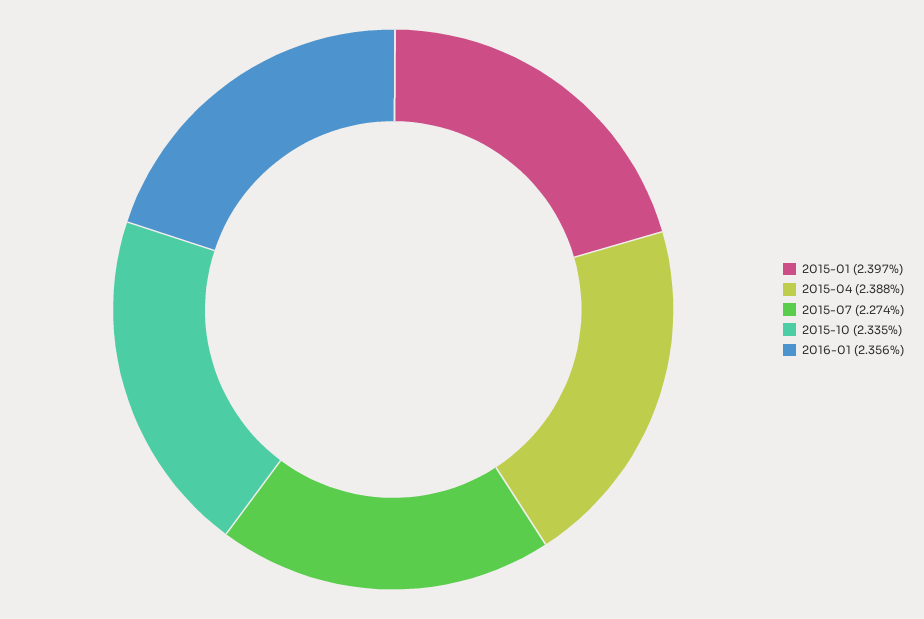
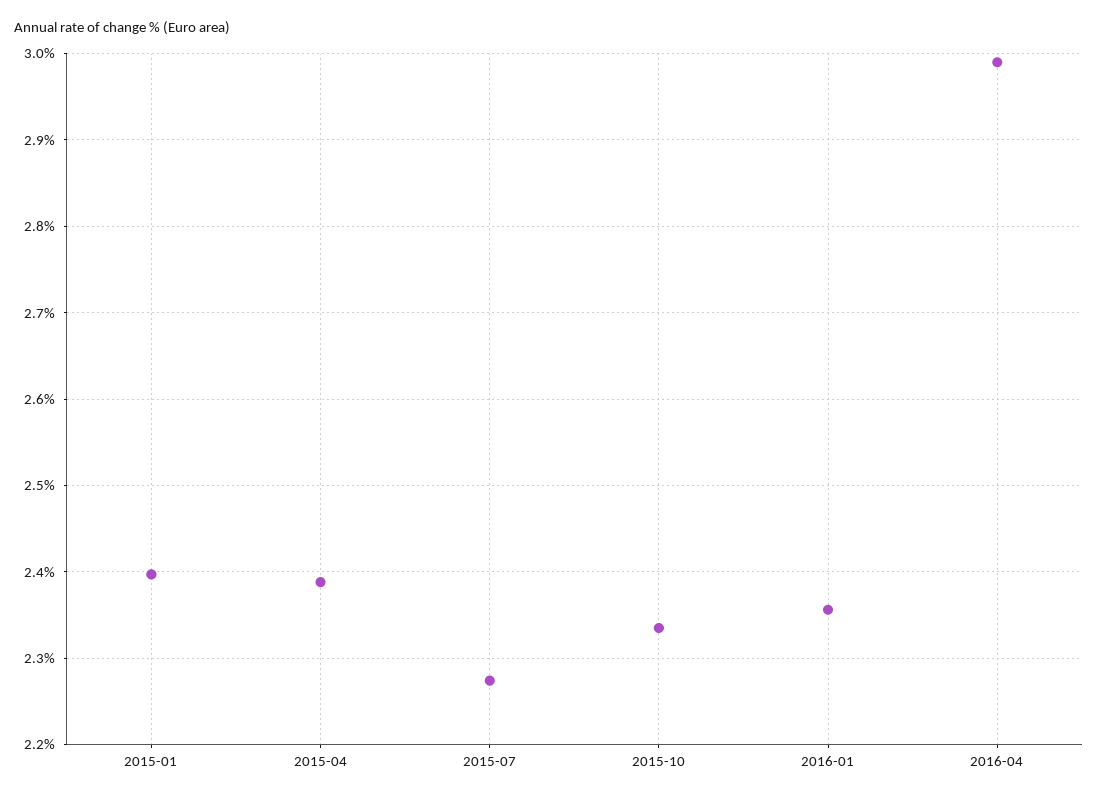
2016-04: none -> 2.99

